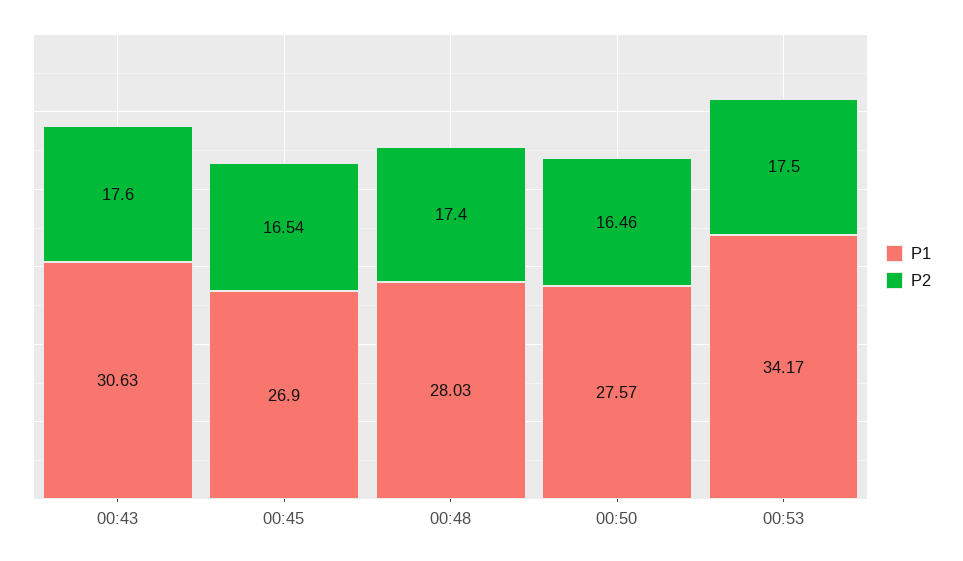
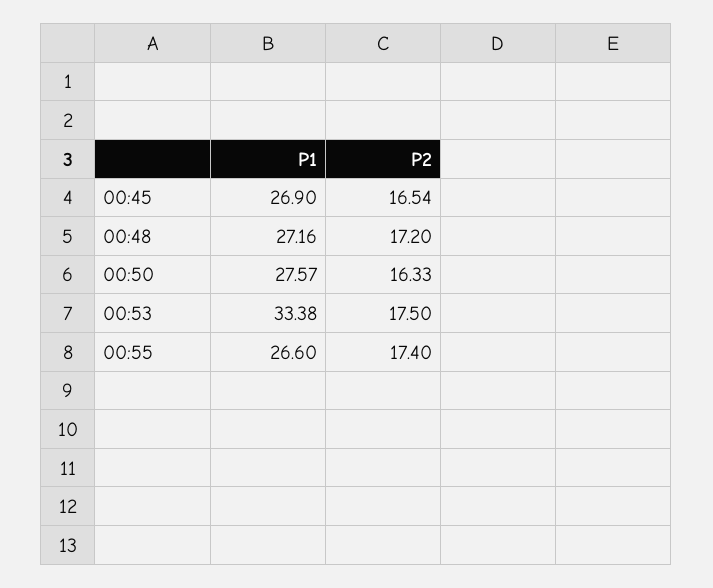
P1, 00:43: 30.63 -> none
P2, 00:43: 17.6 -> none
P1, 00:48: 28.03 -> 27.16
P2, 00:48: 17.4 -> 17.2
P2, 00:50: 16.46 -> 16.33
P1, 00:53: 34.17 -> 33.38
P1, 00:55: none -> 26.6
P2, 00:55: none -> 17.4

